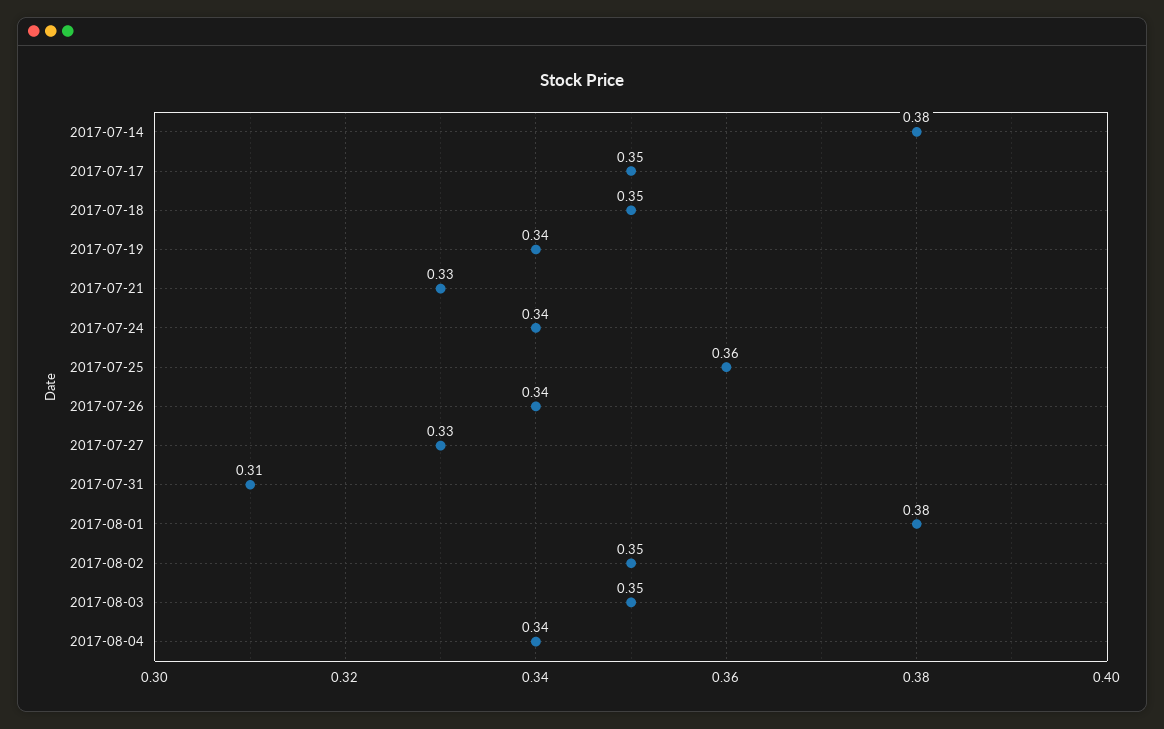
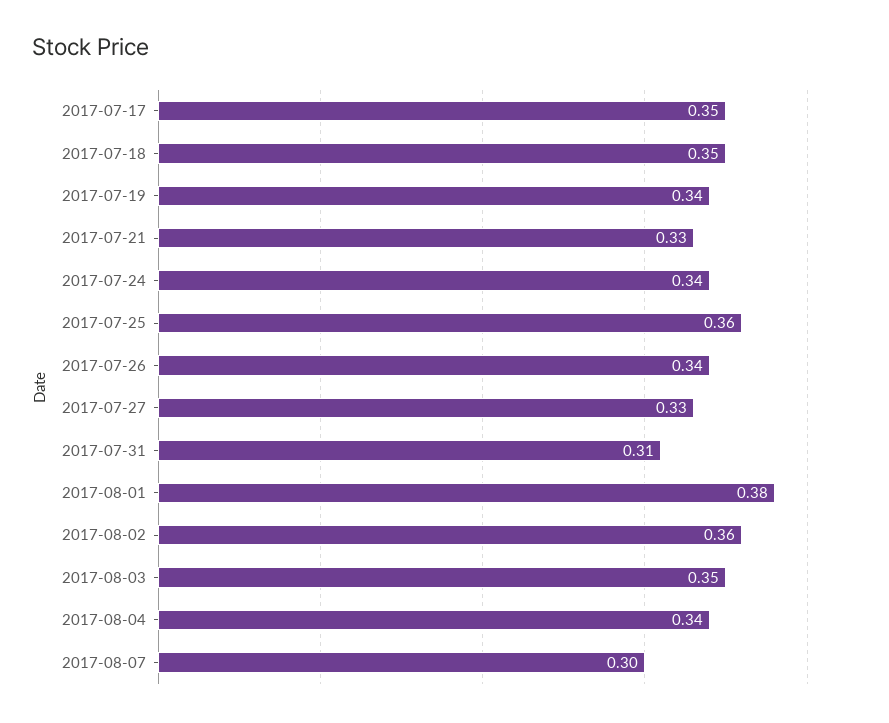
2017-07-14: 0.38 -> none
2017-08-02: 0.35 -> 0.36
2017-08-07: none -> 0.3

